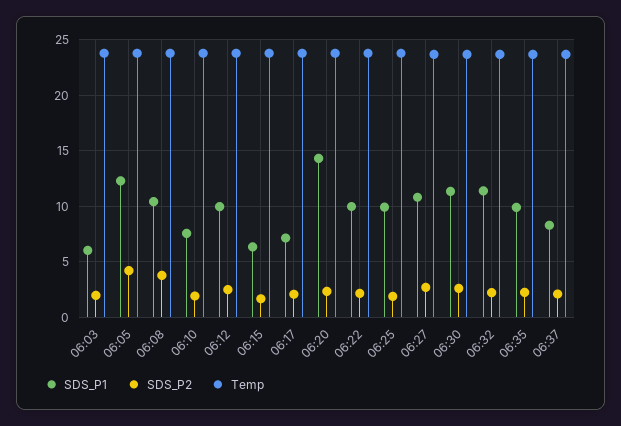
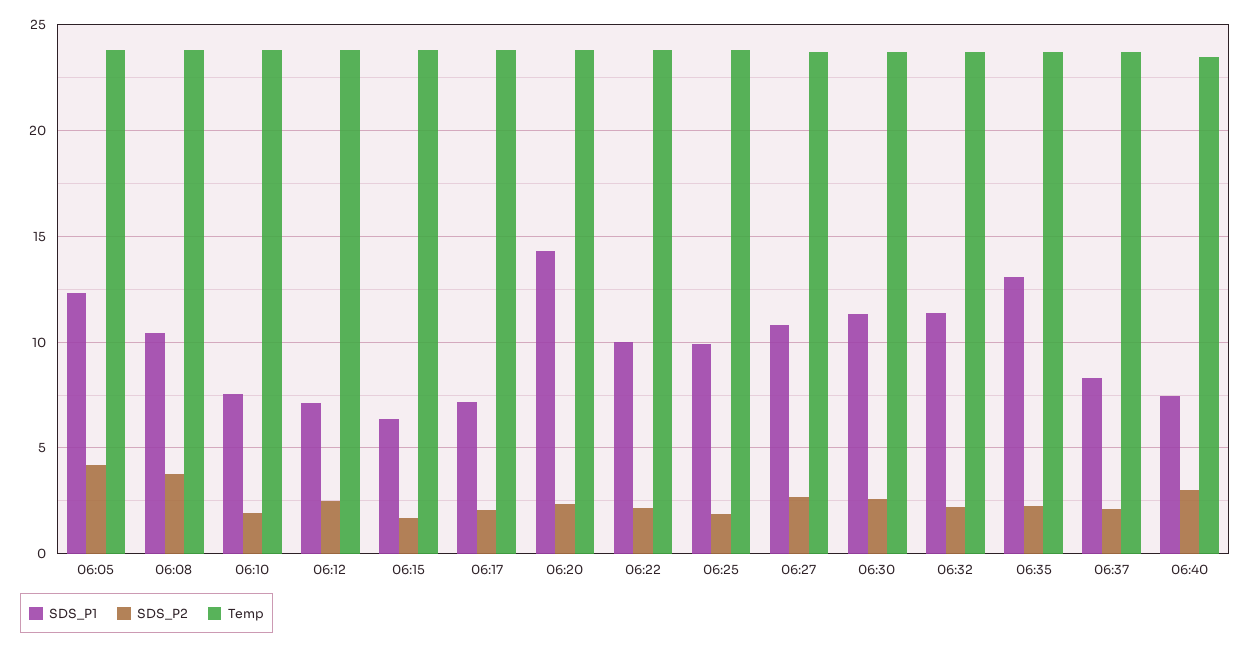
SDS_P1, 06:03: 6 -> none
SDS_P2, 06:03: 2 -> none
Temp, 06:03: 24 -> none
SDS_P1, 06:12: 10 -> 7
SDS_P1, 06:35: 10 -> 13
SDS_P1, 06:40: none -> 7.5
SDS_P2, 06:40: none -> 3
Temp, 06:40: none -> 23.5

